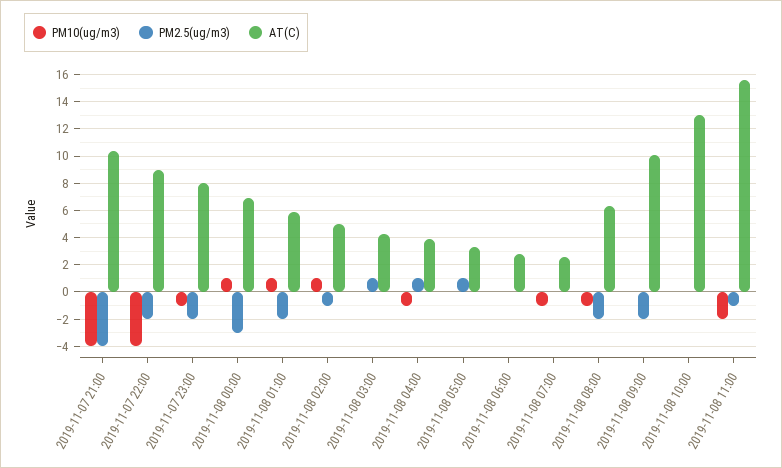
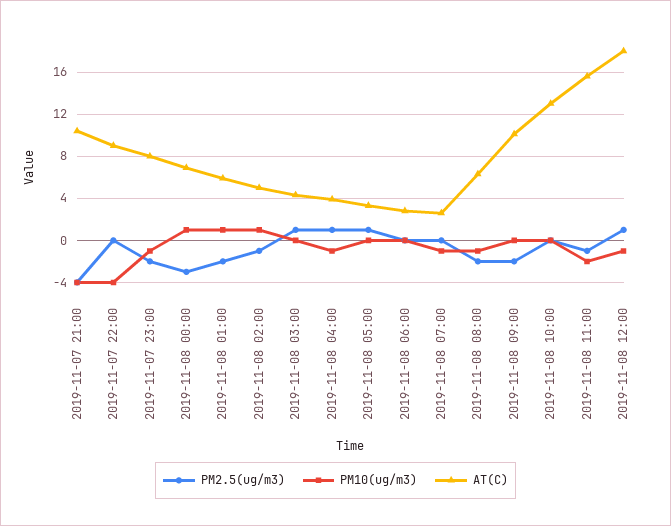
PM2.5(ug/m3), 2019-11-07 22:00: -2 -> 0
PM2.5(ug/m3), 2019-11-08 12:00: none -> 1
PM10(ug/m3), 2019-11-08 12:00: none -> -1
AT(C), 2019-11-08 12:00: none -> 18

